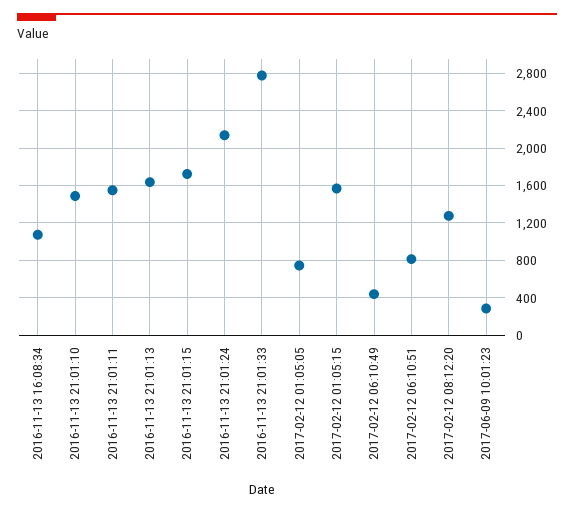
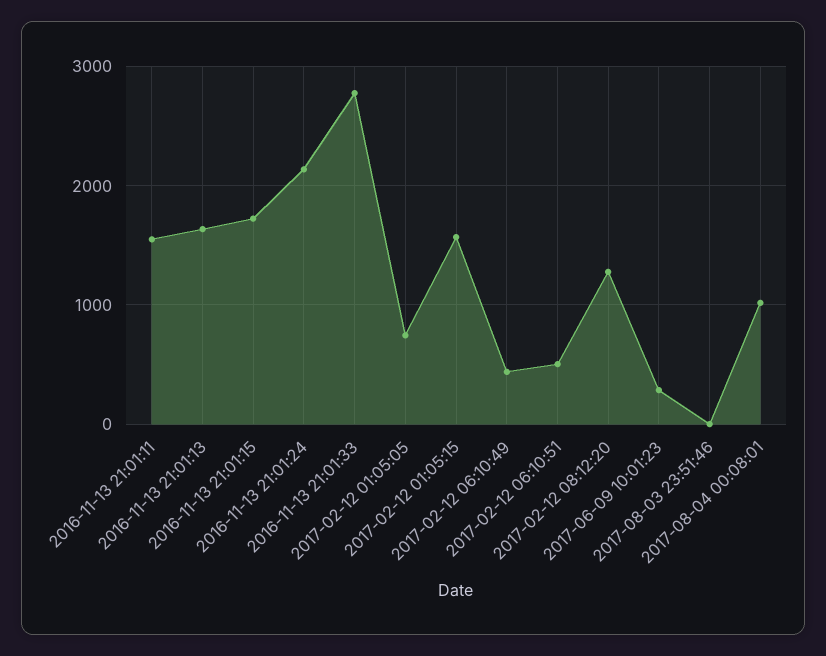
2016-11-13 16:08:34: 1100 -> none
2016-11-13 21:01:10: 1500 -> none
2017-02-12 06:10:51: 800 -> 500
2017-08-03 23:51:46: none -> 0
2017-08-04 00:08:01: none -> 1000

